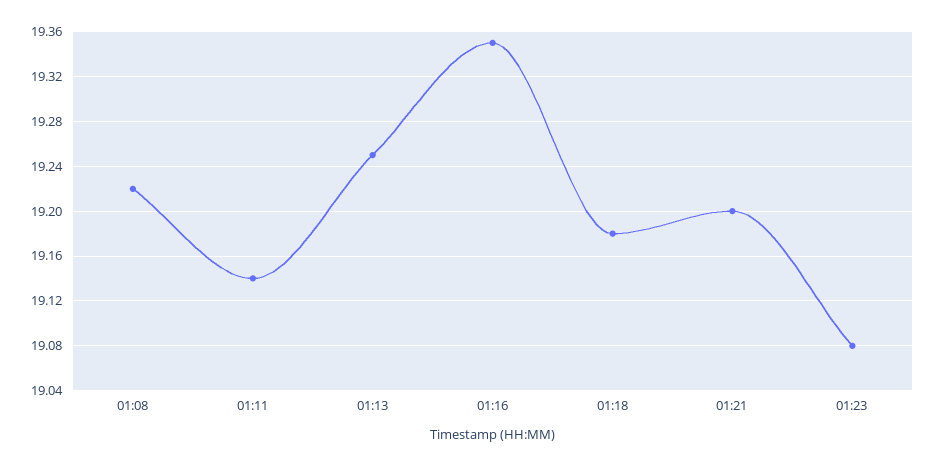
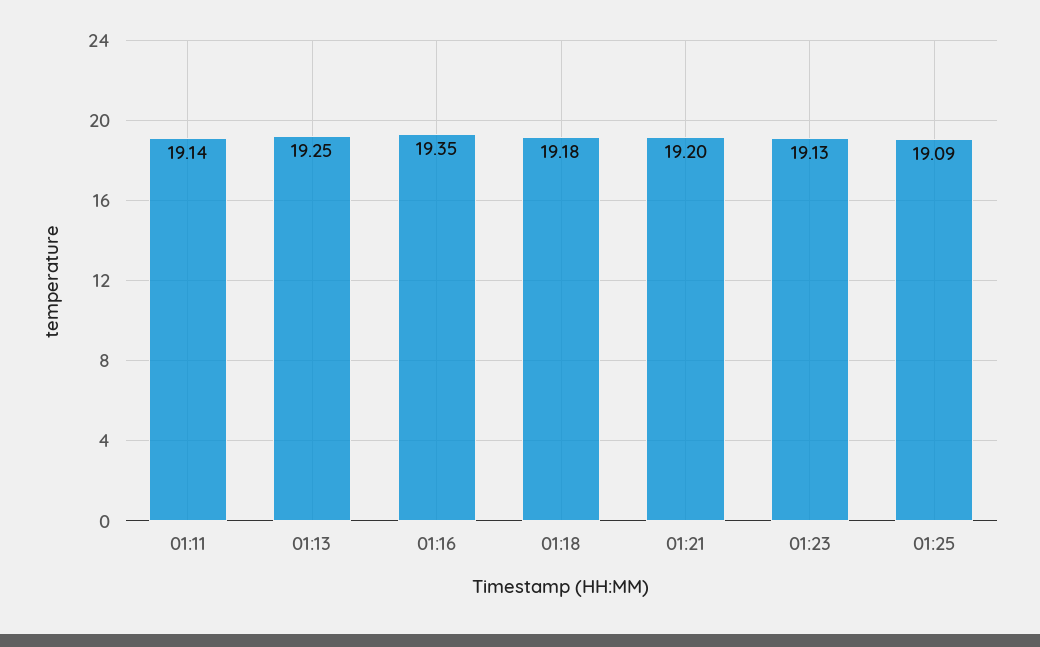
01:08: 19.22 -> none
01:23: 19.08 -> 19.13
01:25: none -> 19.09

